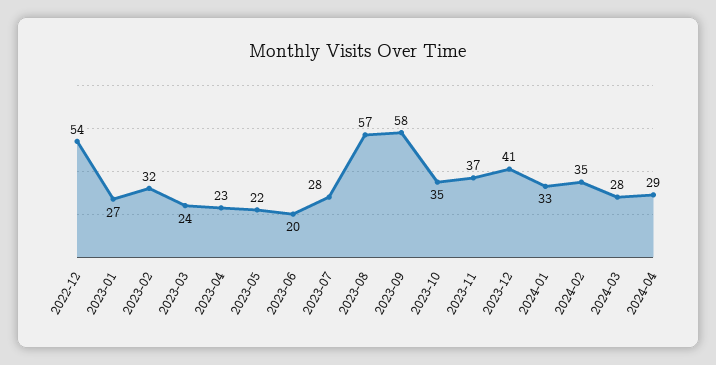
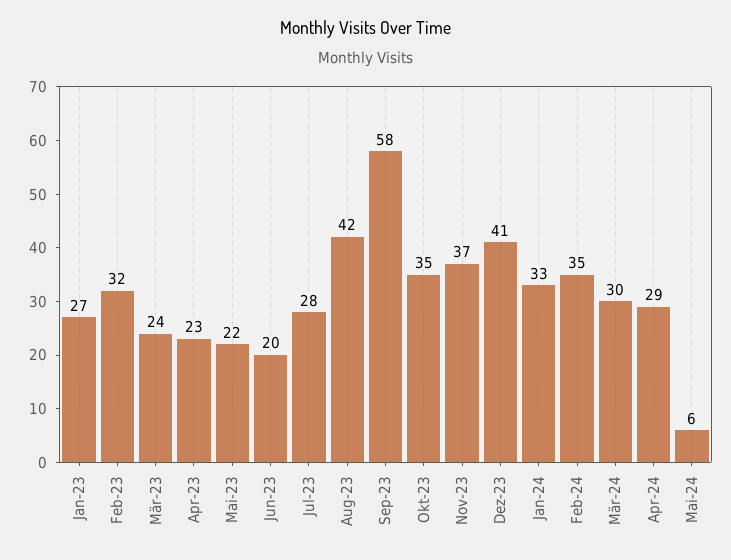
2022-12: 54 -> none
2023-08: 57 -> 42
2024-03: 28 -> 30
Mai-24: none -> 6

